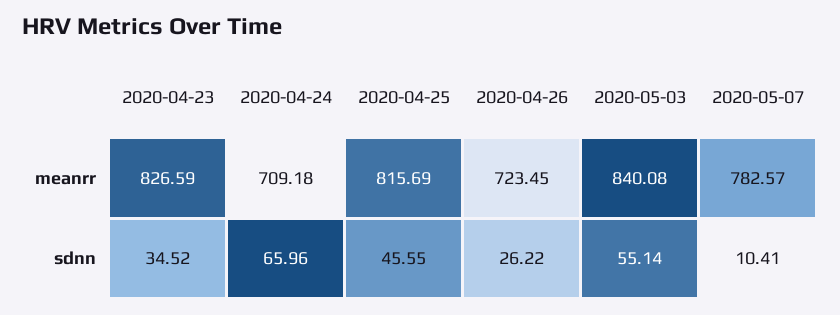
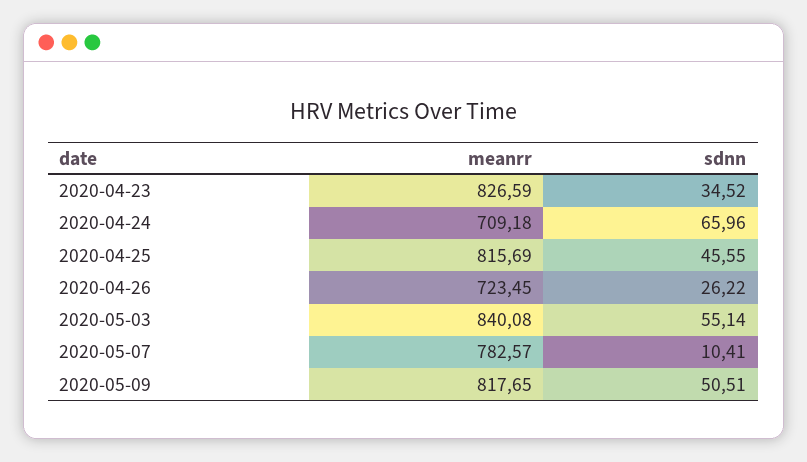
2020-05-09, meanrr: none -> 817.65
2020-05-09, sdnn: none -> 50.51

